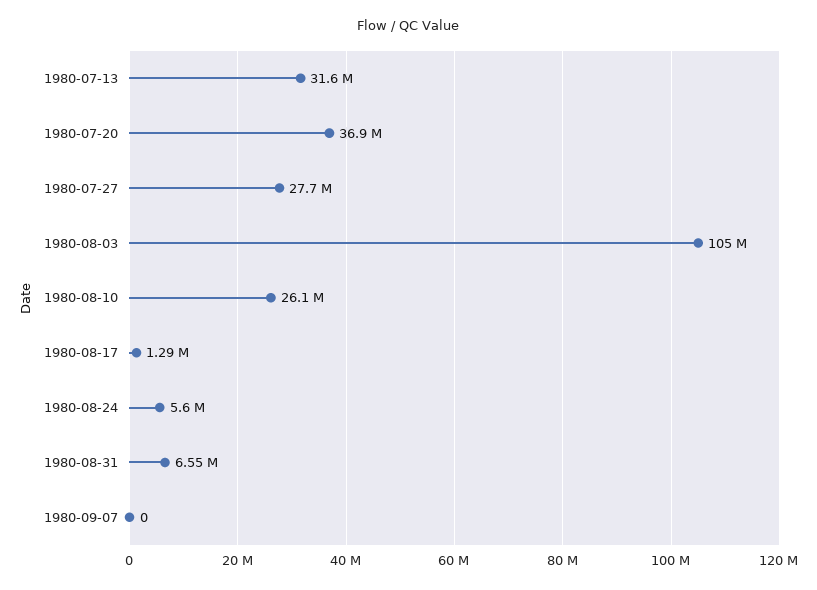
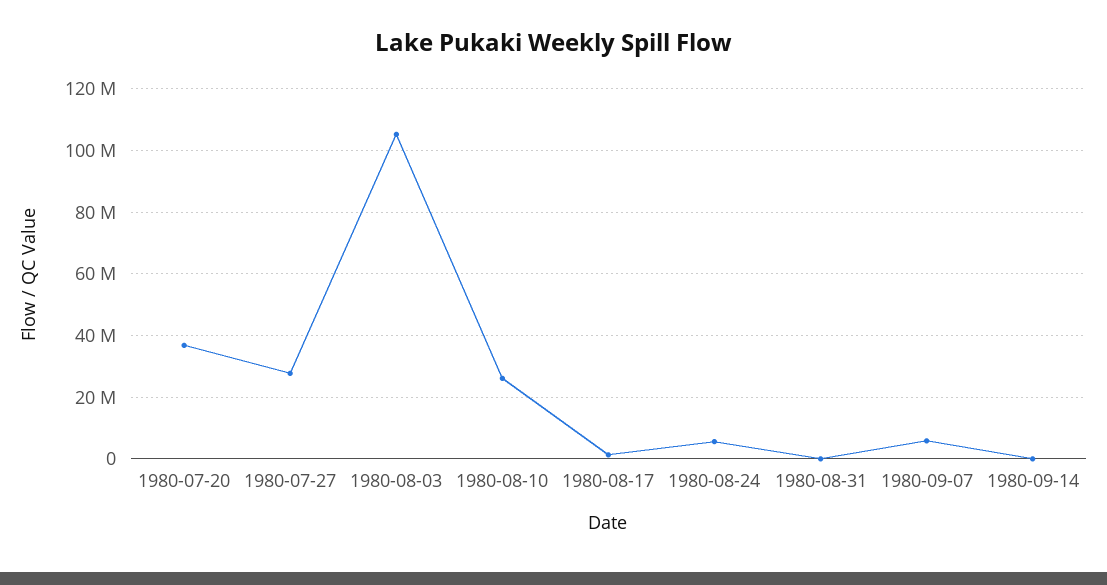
1980-07-13: 31600000 -> none
1980-08-31: 6550000 -> 0
1980-09-07: 0 -> 6000000
1980-09-14: none -> 0

